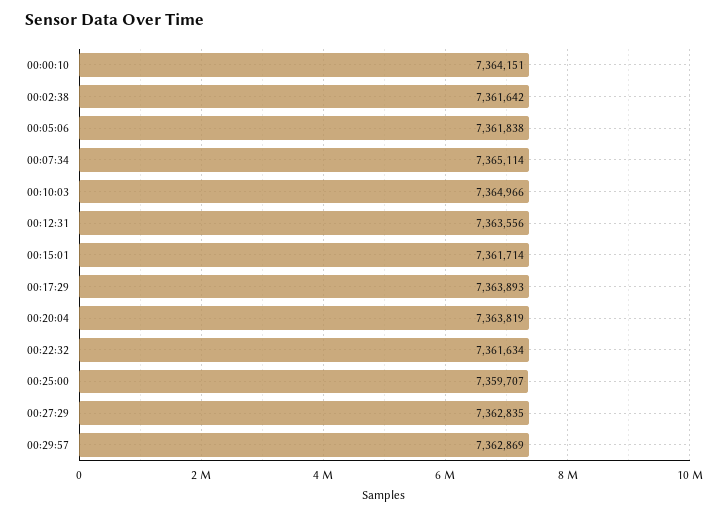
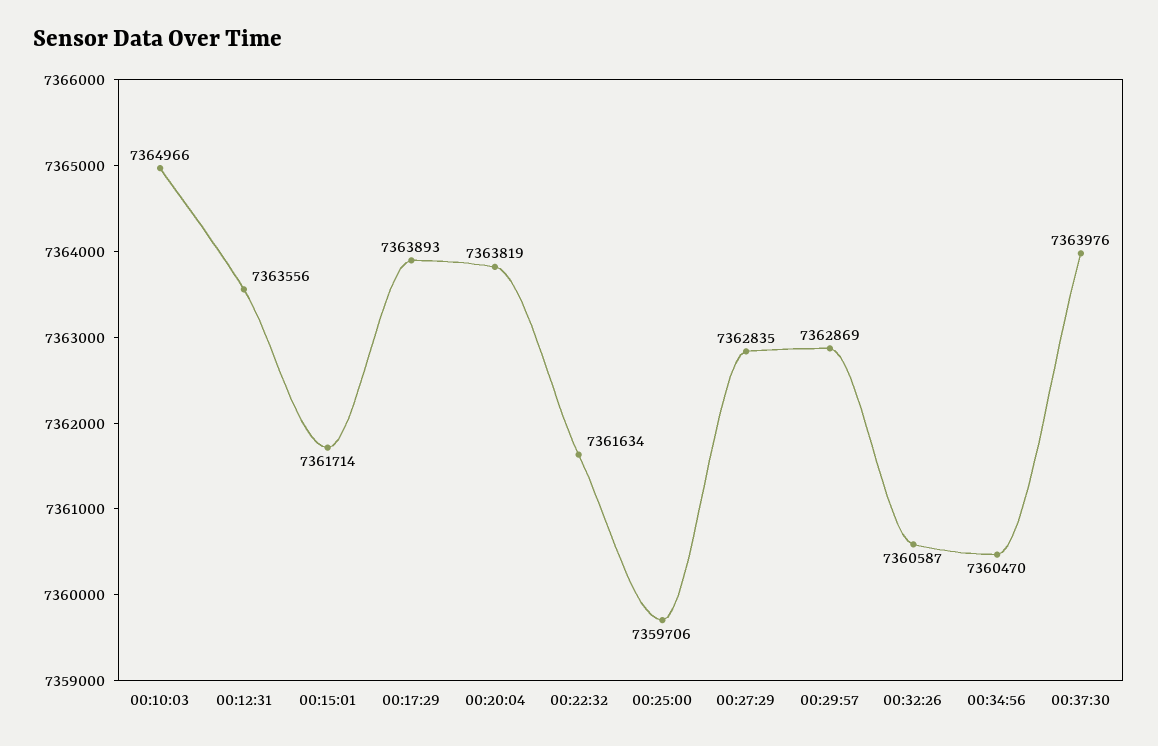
00:00:10: 7364151 -> none
00:02:38: 7361642 -> none
00:05:06: 7361838 -> none
00:07:34: 7365114 -> none
00:25:00: 7359707 -> 7359706
00:32:26: none -> 7360587
00:34:56: none -> 7360470
00:37:30: none -> 7363976

